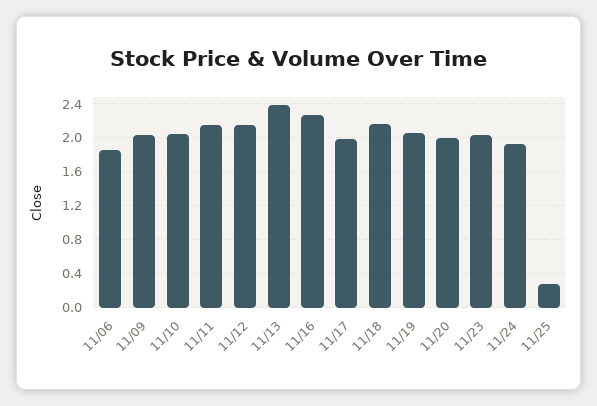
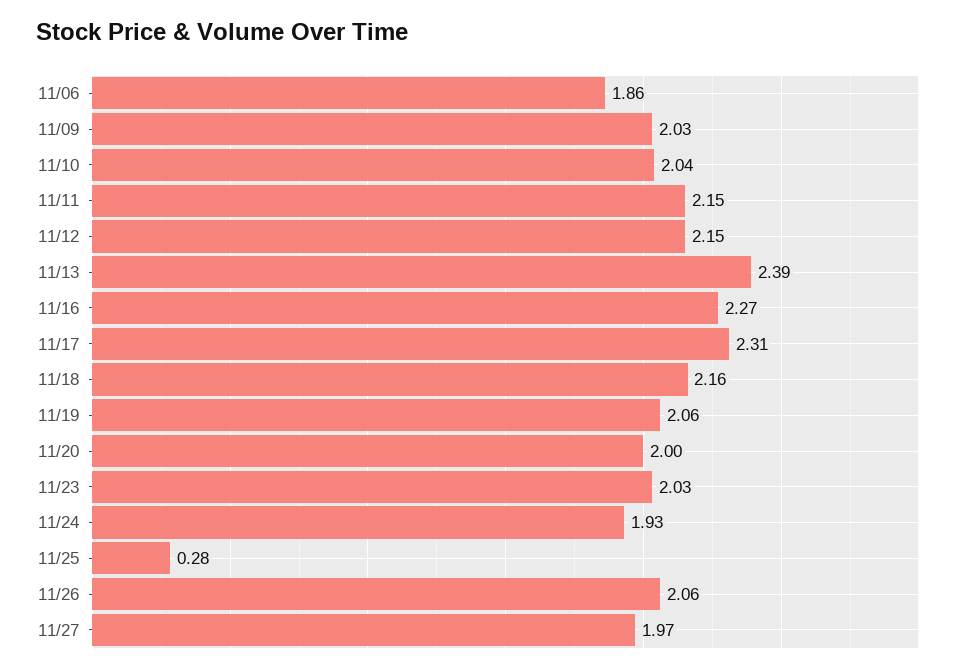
11/17: 2 -> 2.31
11/26: none -> 2.06
11/27: none -> 1.97

